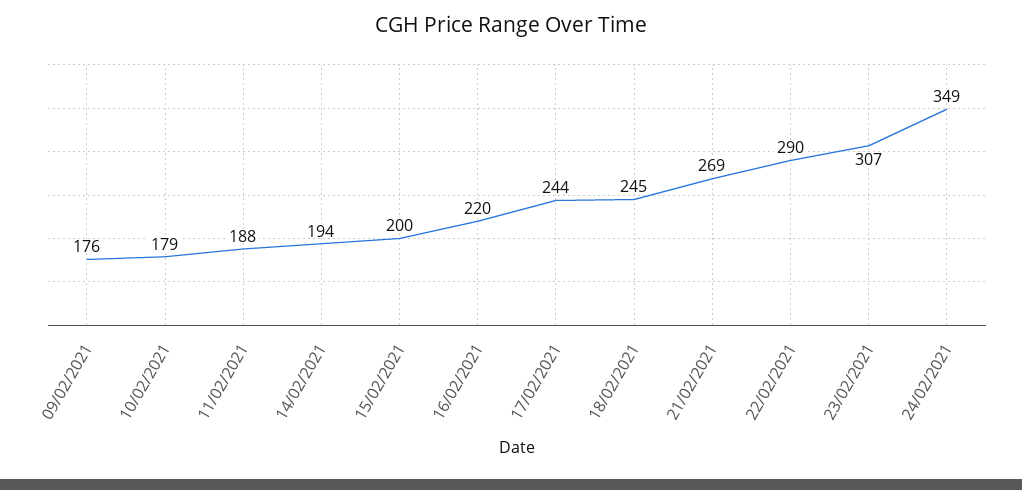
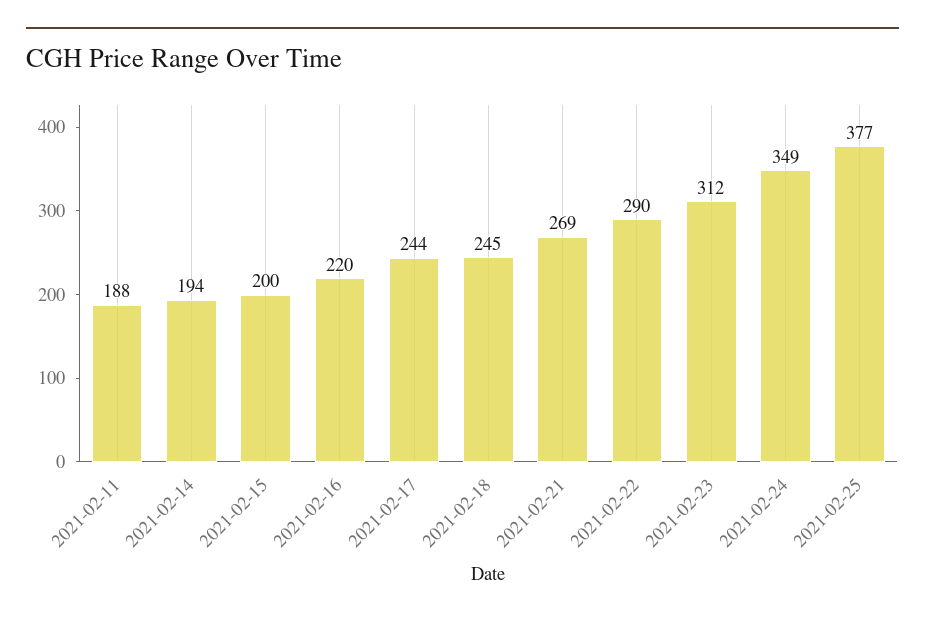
09/02/2021: 176 -> none
10/02/2021: 179 -> none
23/02/2021: 307 -> 312
2021-02-25: none -> 377

